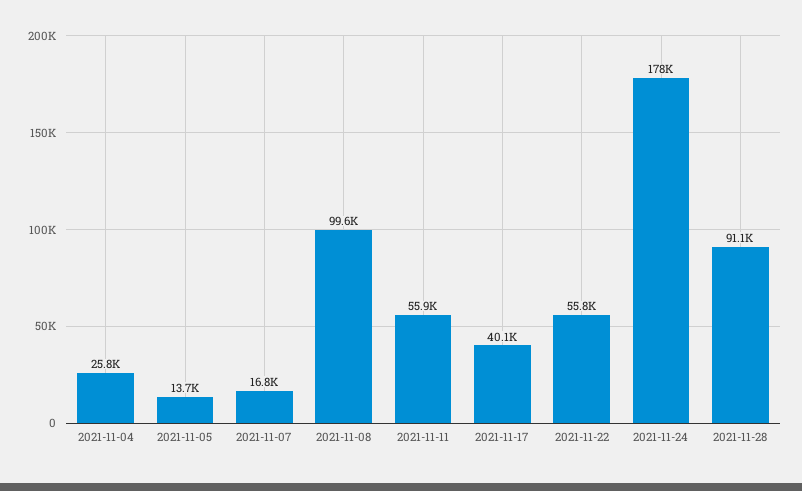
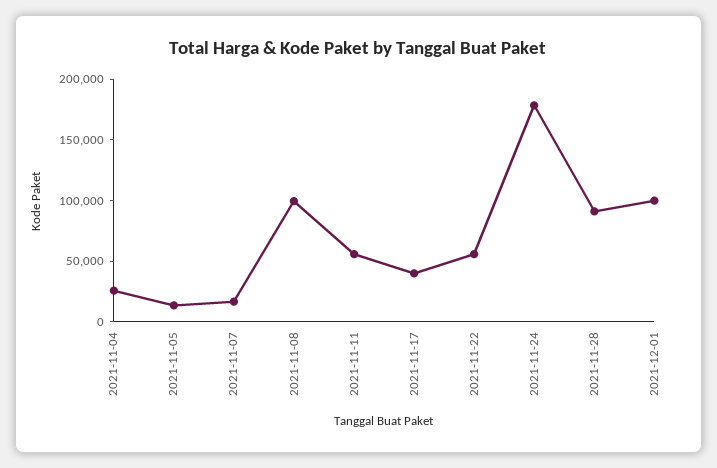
2021-12-01: none -> 100000

